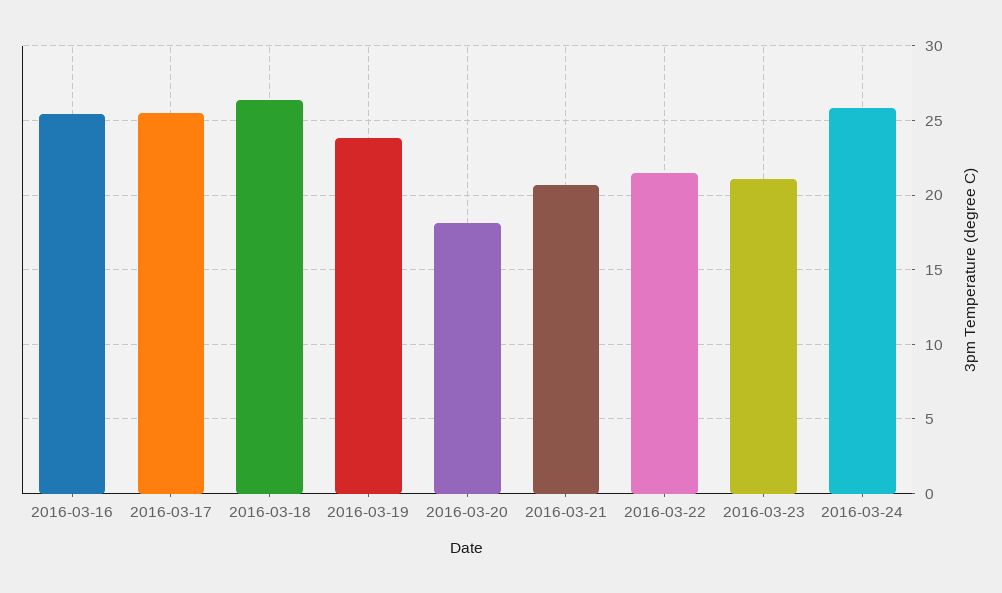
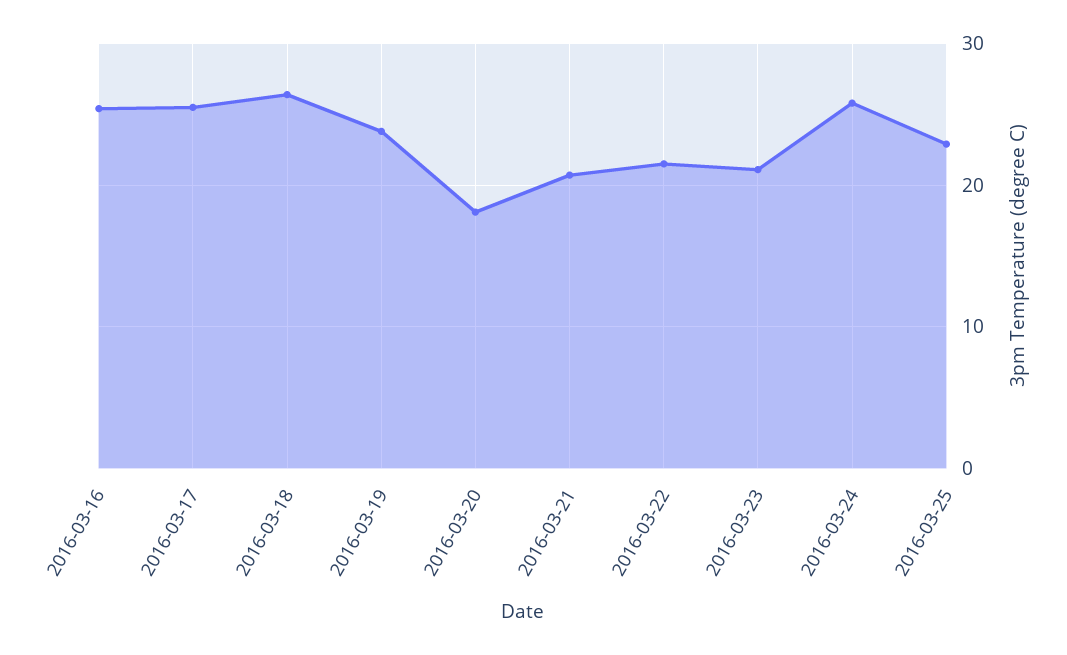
2016-03-25: none -> 23

